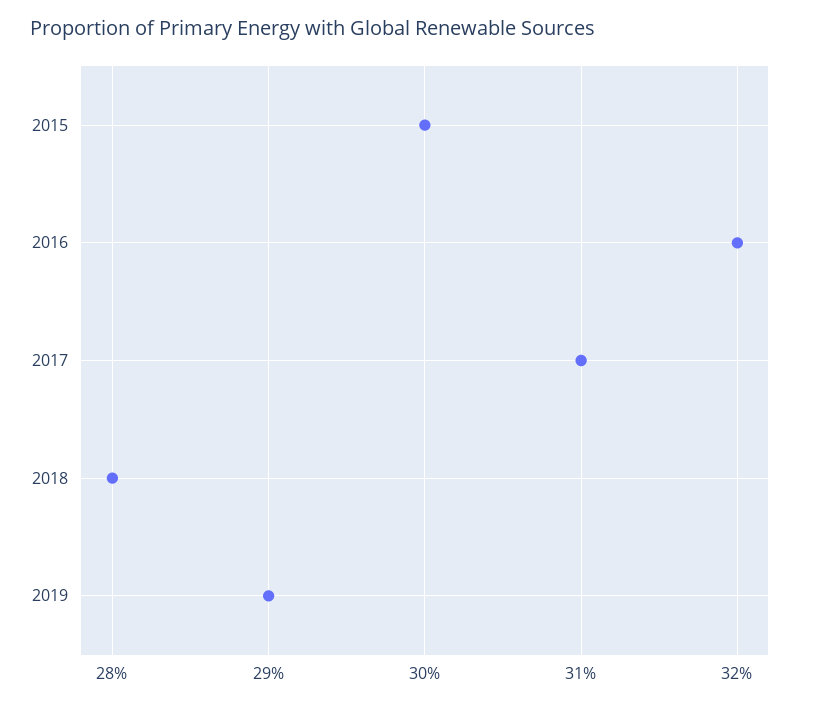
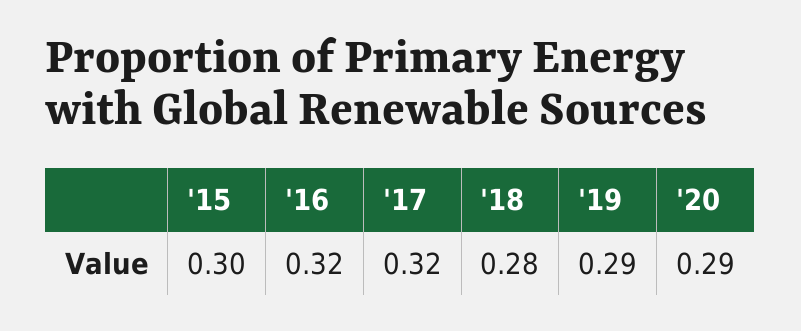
2017: 0.31 -> 0.32
'20: none -> 0.29

